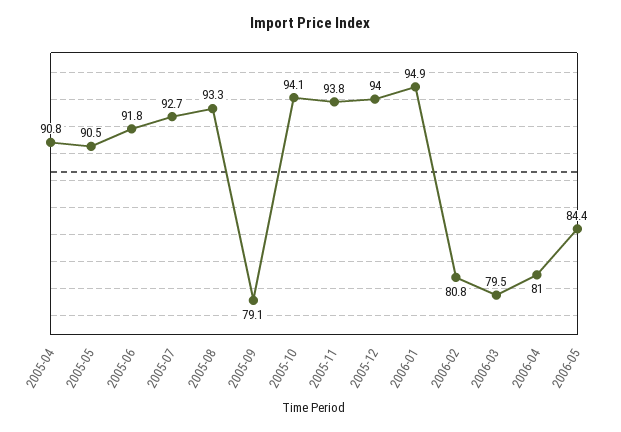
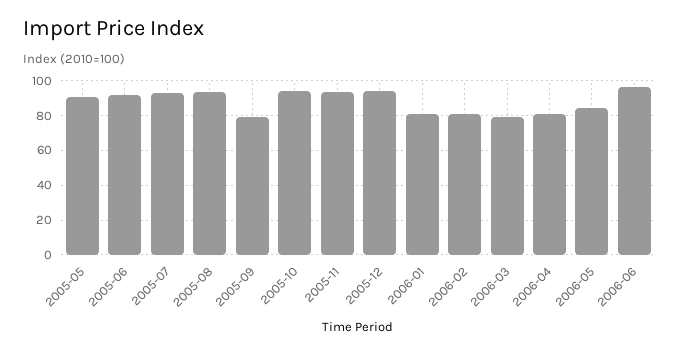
2005-04: 90.8 -> none
2006-01: 94.9 -> 80
2006-06: none -> 95

